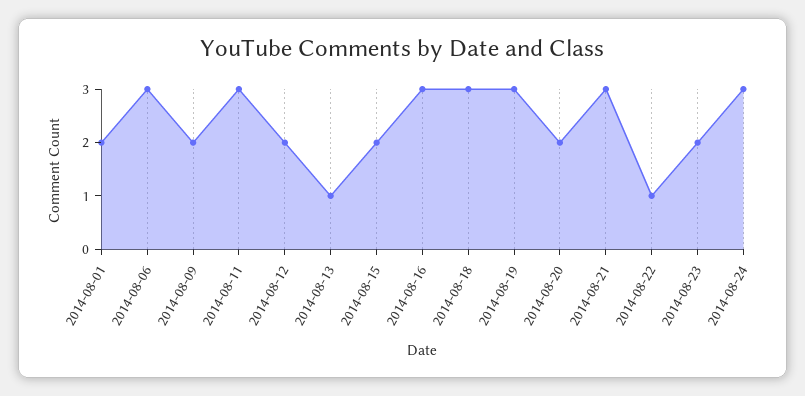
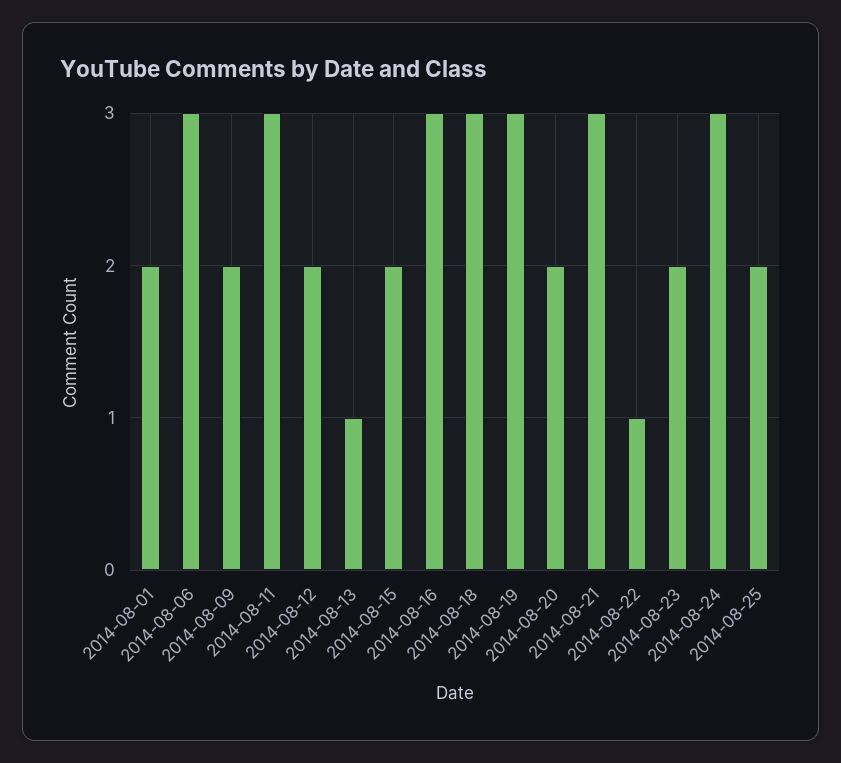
2014-08-25: none -> 2

